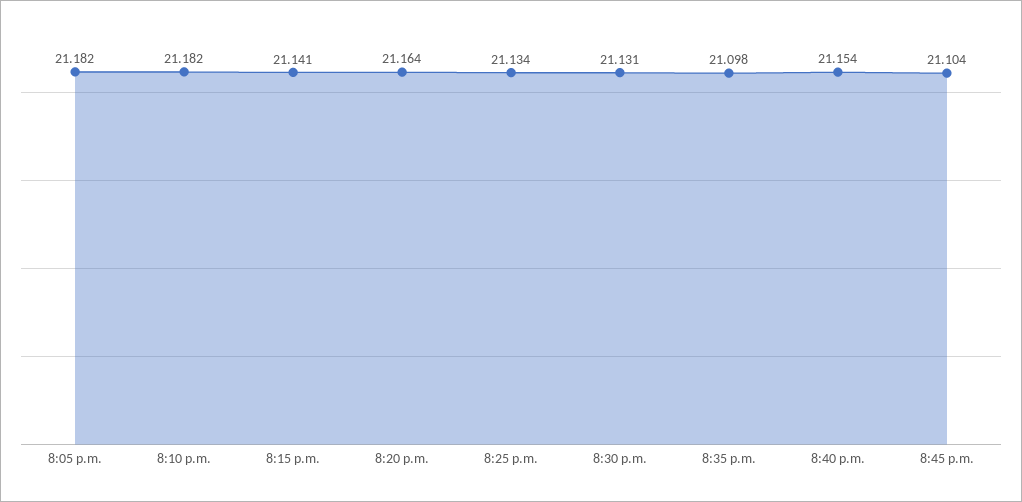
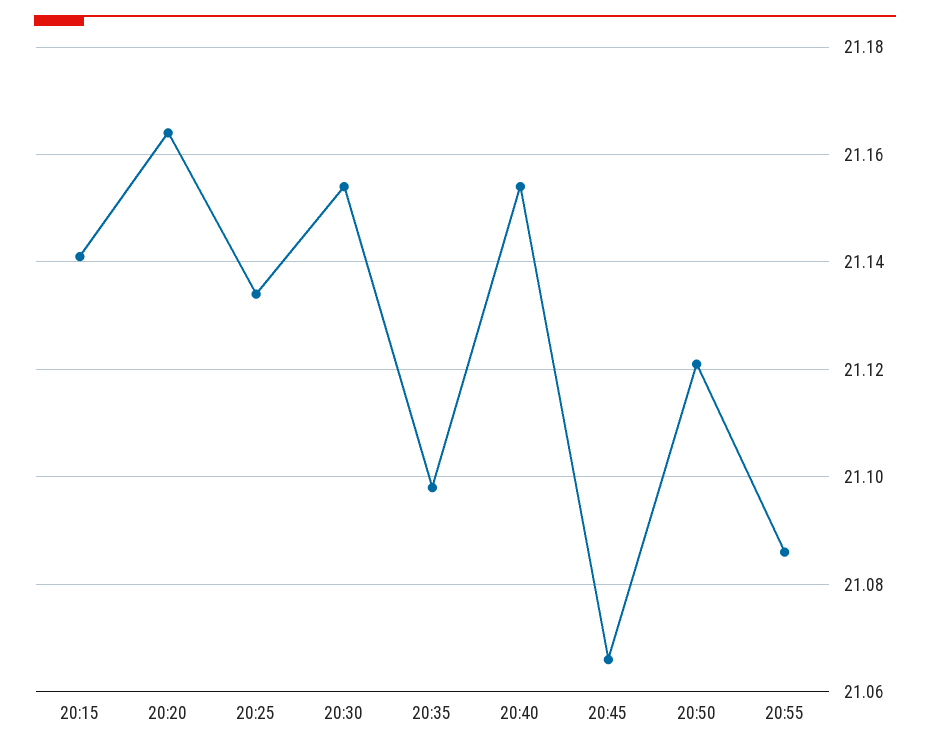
8:05 p.m.: 21.182 -> none
8:10 p.m.: 21.182 -> none
8:30 p.m.: 21.131 -> 21.155
8:45 p.m.: 21.104 -> 21.065
20:50: none -> 21.12
20:55: none -> 21.085

